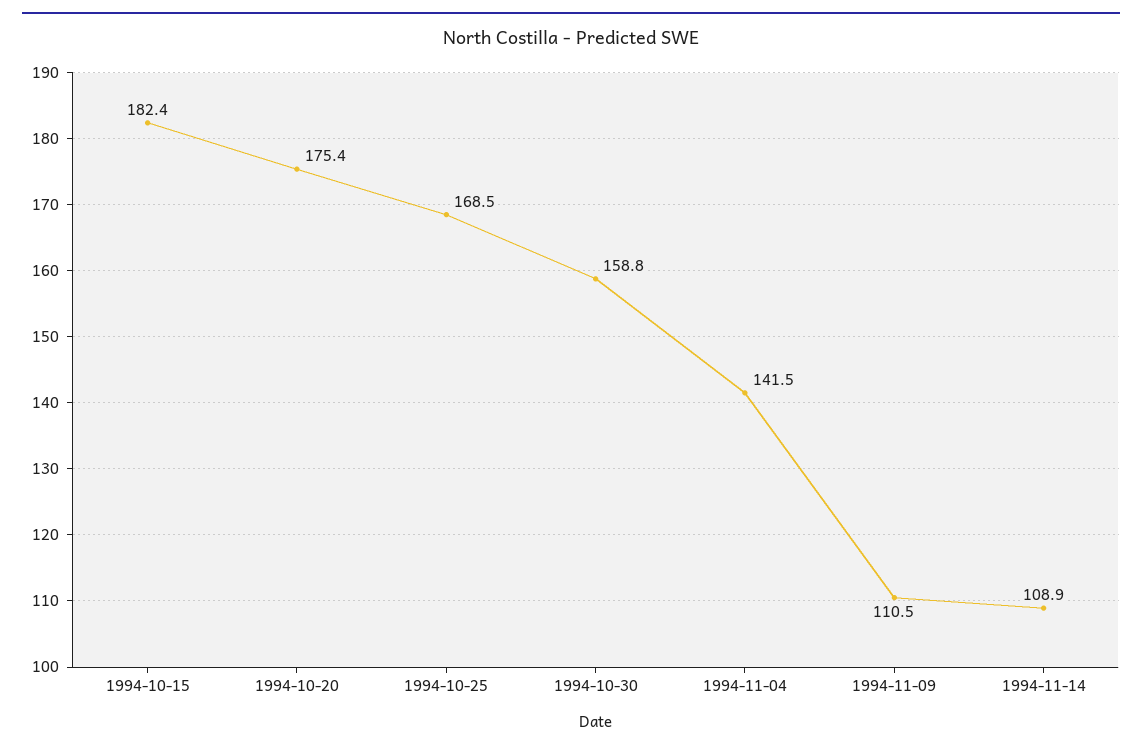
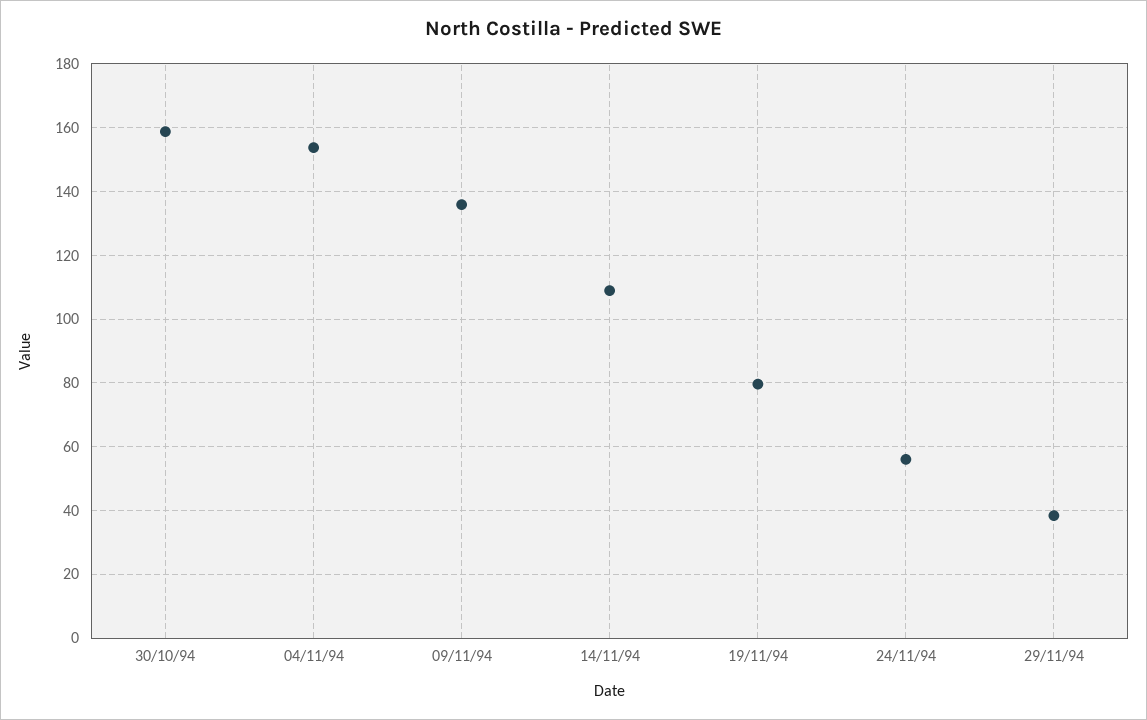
1994-10-15: 182.4 -> none
1994-10-20: 175.4 -> none
1994-10-25: 168.5 -> none
1994-11-04: 141.5 -> 154
1994-11-09: 110.5 -> 136
19/11/94: none -> 80
24/11/94: none -> 56
29/11/94: none -> 38

